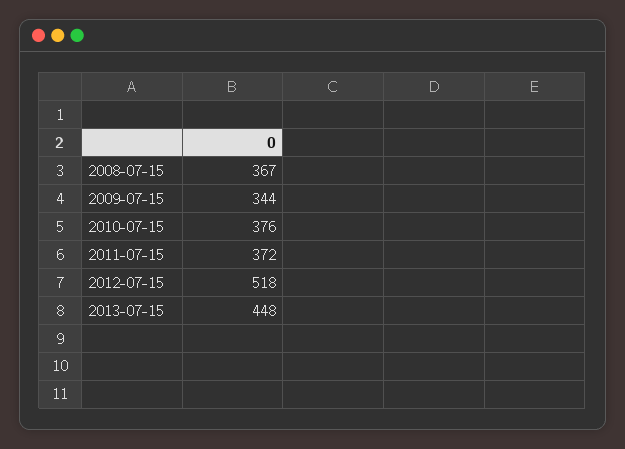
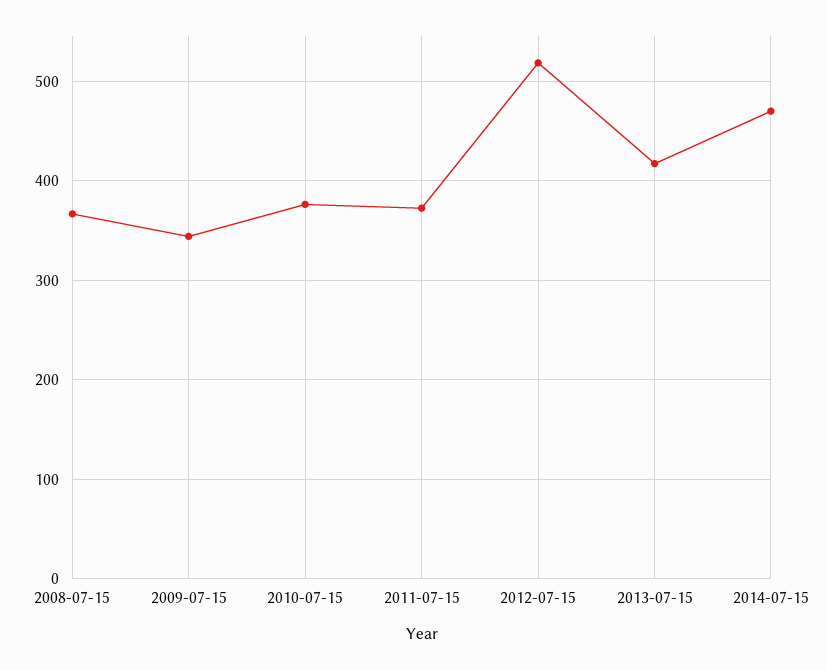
2013-07-15: 448 -> 420
2014-07-15: none -> 470

